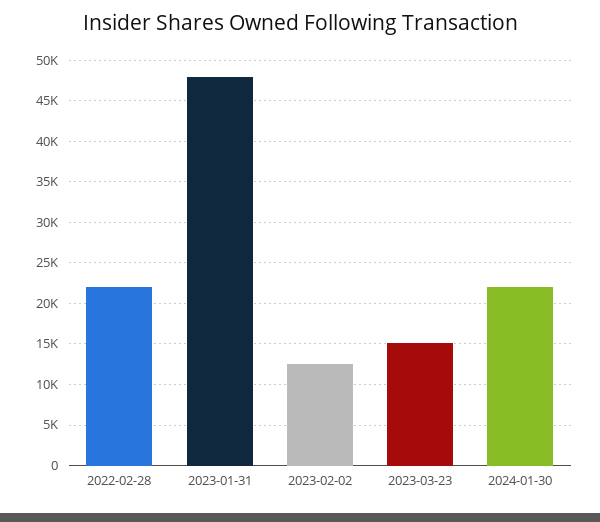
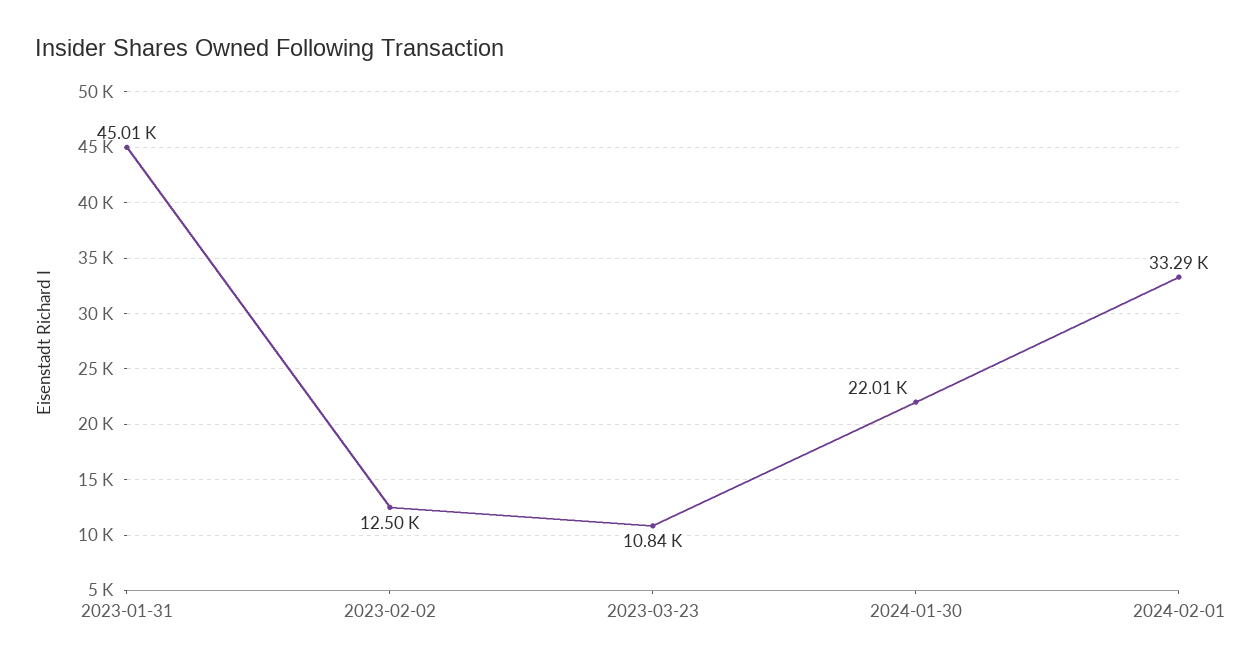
2022-02-28: 22000 -> none
2023-01-31: 48000 -> 45010
2023-03-23: 15000 -> 10840
2024-02-01: none -> 33290

